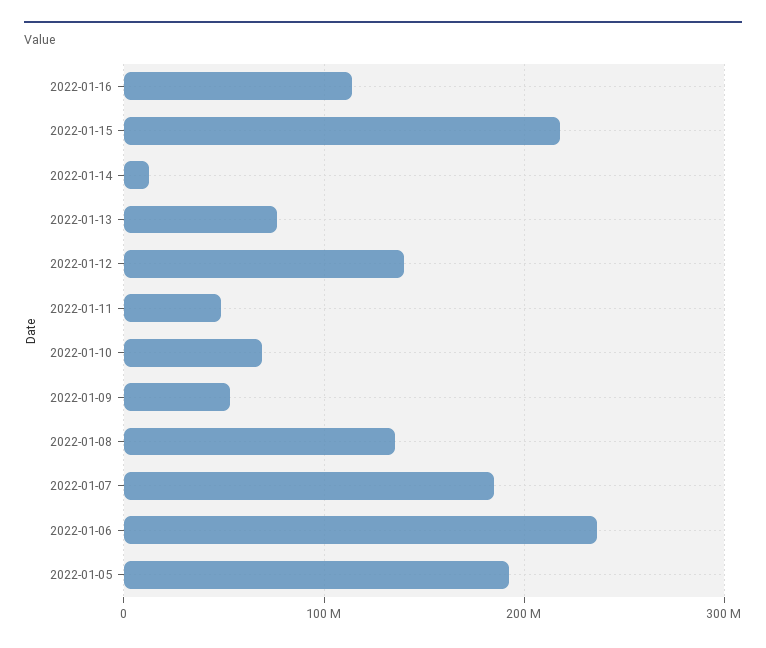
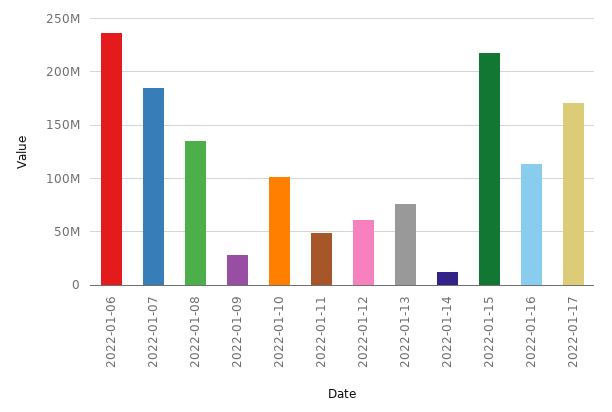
2022-01-12: 140000000 -> 60000000
2022-01-10: 70000000 -> 100000000
2022-01-09: 50000000 -> 30000000
2022-01-05: 190000000 -> none
2022-01-17: none -> 170000000

